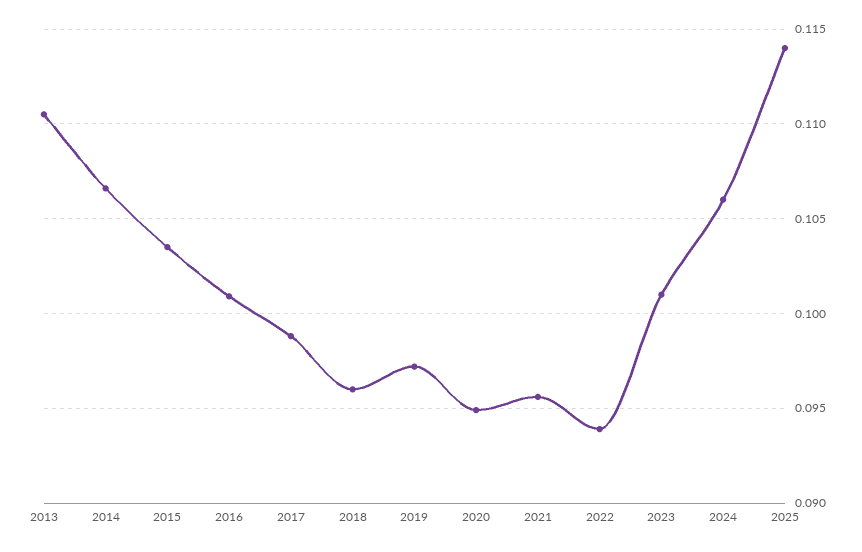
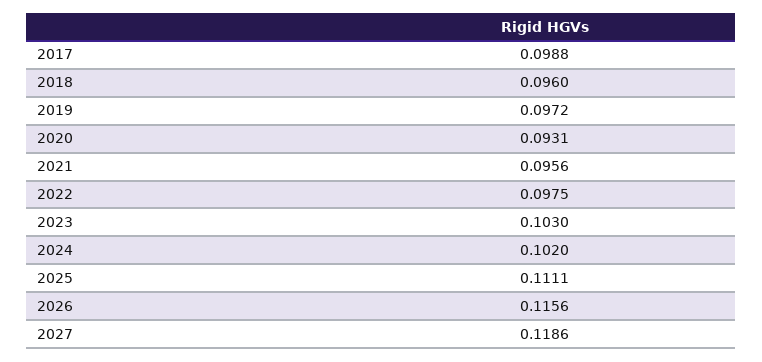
2013: 0.1105 -> none
2014: 0.1065 -> none
2015: 0.1035 -> none
2016: 0.101 -> none
2020: 0.095 -> 0.0931
2022: 0.094 -> 0.0975
2023: 0.101 -> 0.103
2024: 0.106 -> 0.102
2025: 0.114 -> 0.1111
2026: none -> 0.1156
2027: none -> 0.1186

